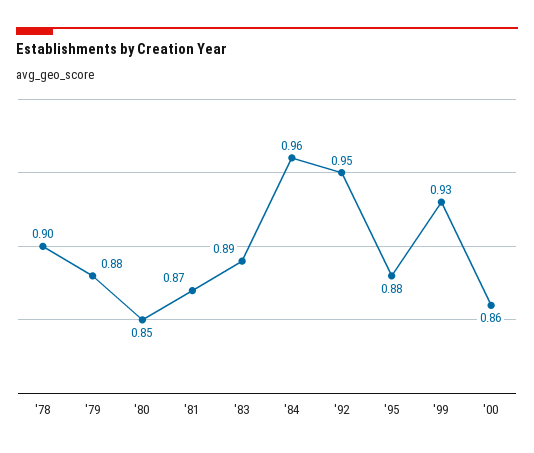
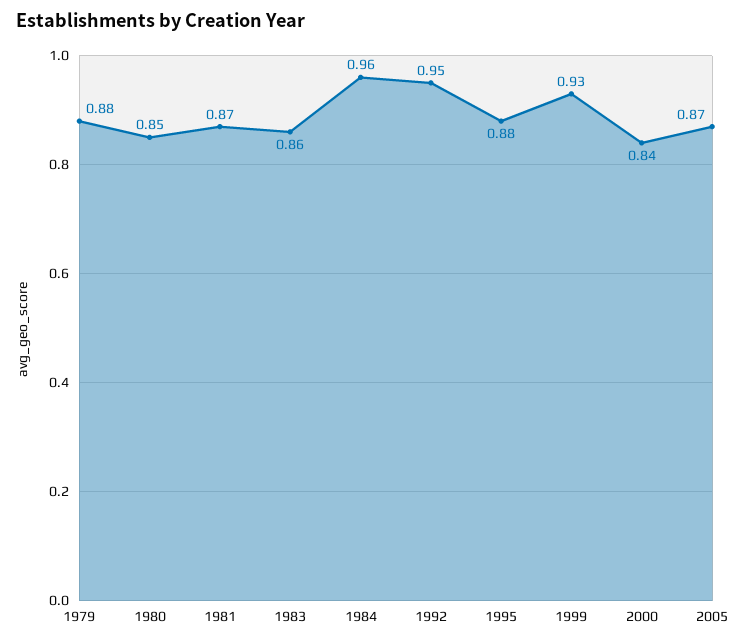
'78: 0.9 -> none
'83: 0.89 -> 0.86
'00: 0.86 -> 0.84
2005: none -> 0.87

